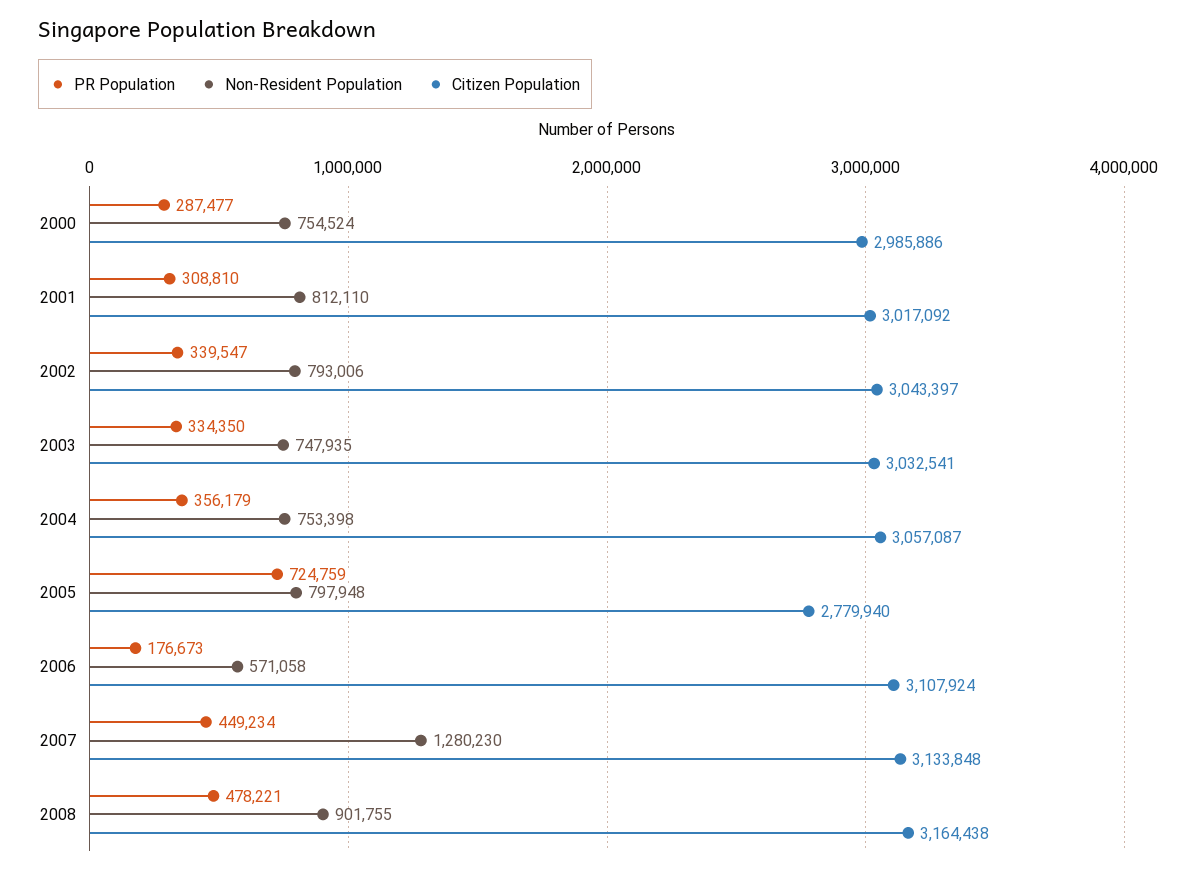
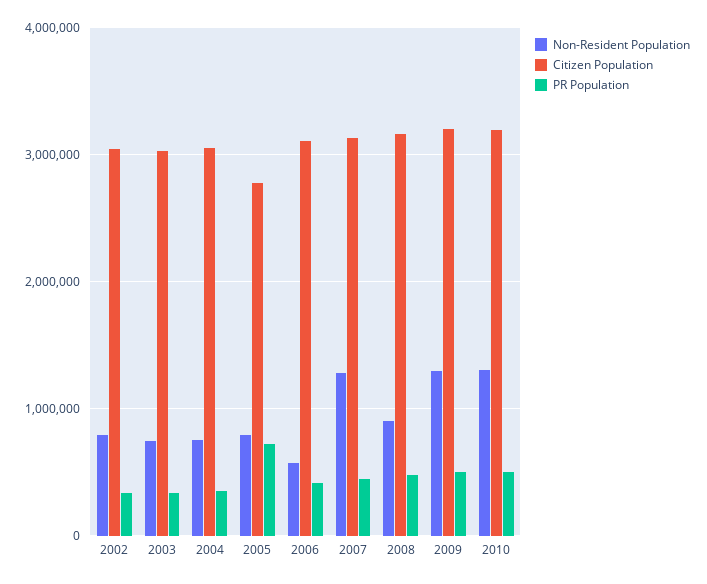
PR Population, 2000: 287477 -> none
Non-Resident Population, 2000: 754524 -> none
Citizen Population, 2000: 2985886 -> none
PR Population, 2001: 308810 -> none
Non-Resident Population, 2001: 812110 -> none
Citizen Population, 2001: 3017092 -> none
PR Population, 2006: 176673 -> 400000
Non-Resident Population, 2009: none -> 1300000
Citizen Population, 2009: none -> 3200000
PR Population, 2009: none -> 500000
Non-Resident Population, 2010: none -> 1300000
Citizen Population, 2010: none -> 3200000
PR Population, 2010: none -> 500000

